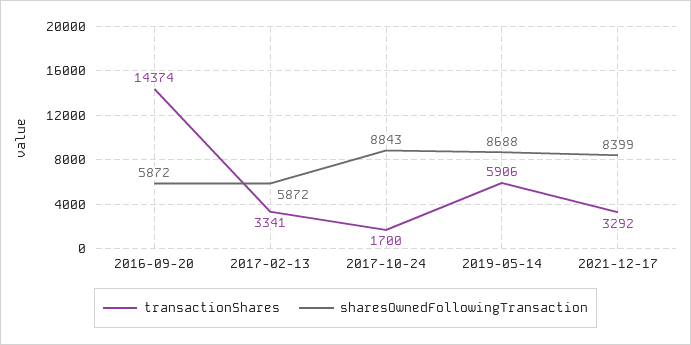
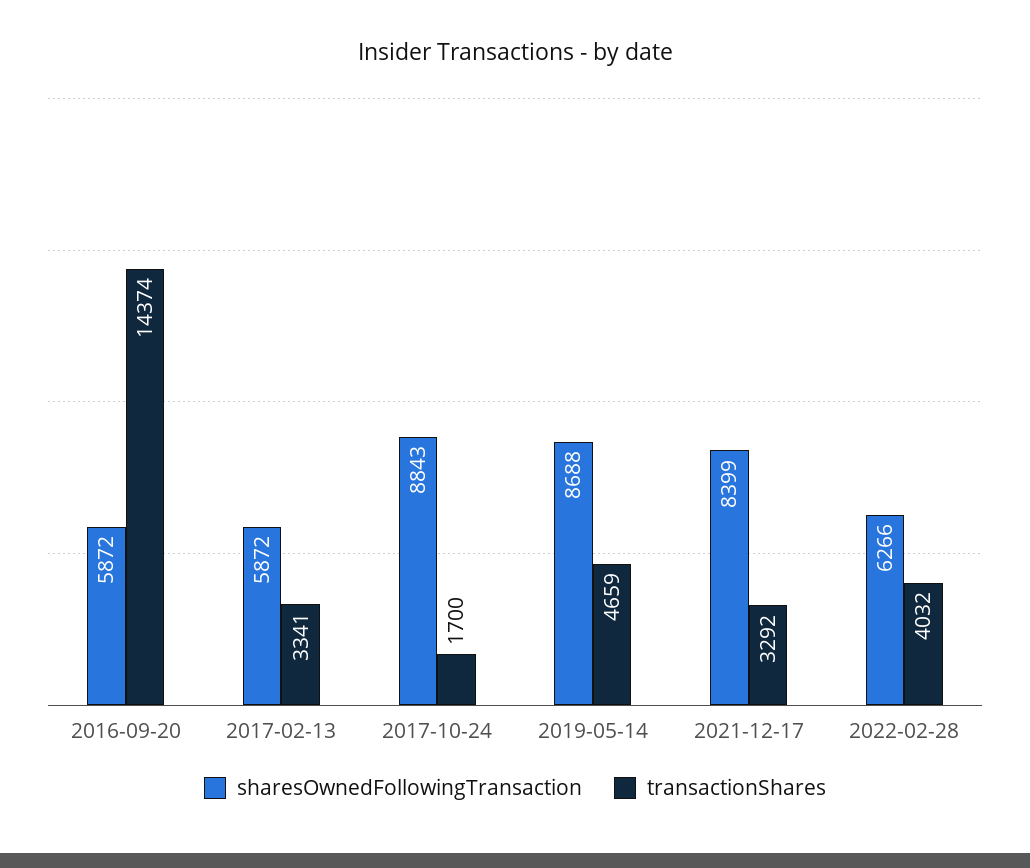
transactionShares, 2019-05-14: 5906 -> 4659
sharesOwnedFollowingTransaction, 2022-02-28: none -> 6266
transactionShares, 2022-02-28: none -> 4032

